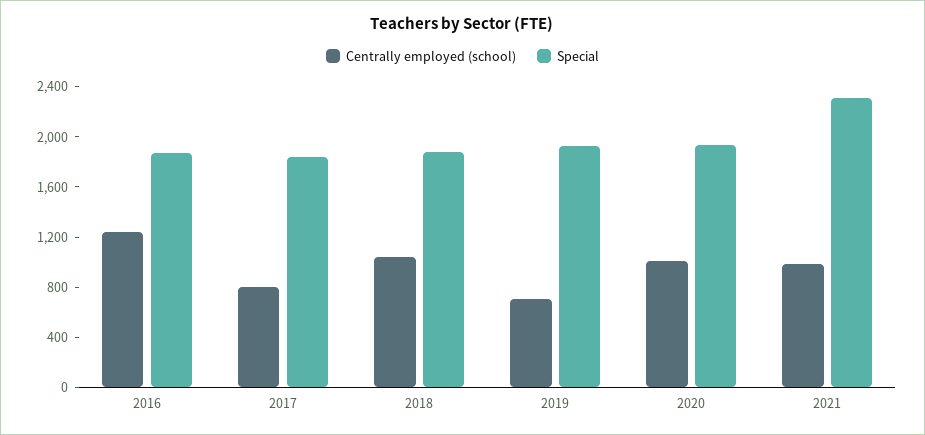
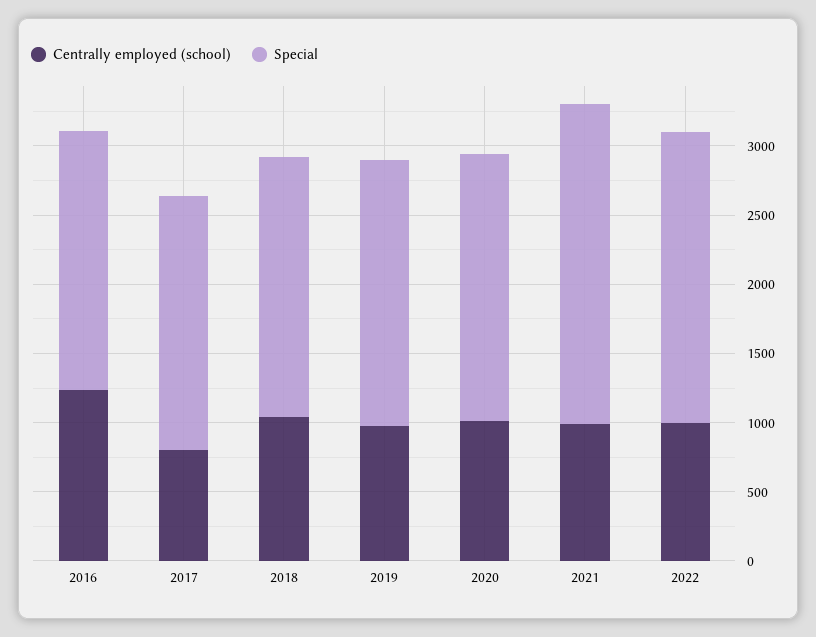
Centrally employed (school), 2019: 700 -> 1000
Centrally employed (school), 2022: none -> 1000
Special, 2022: none -> 2100

